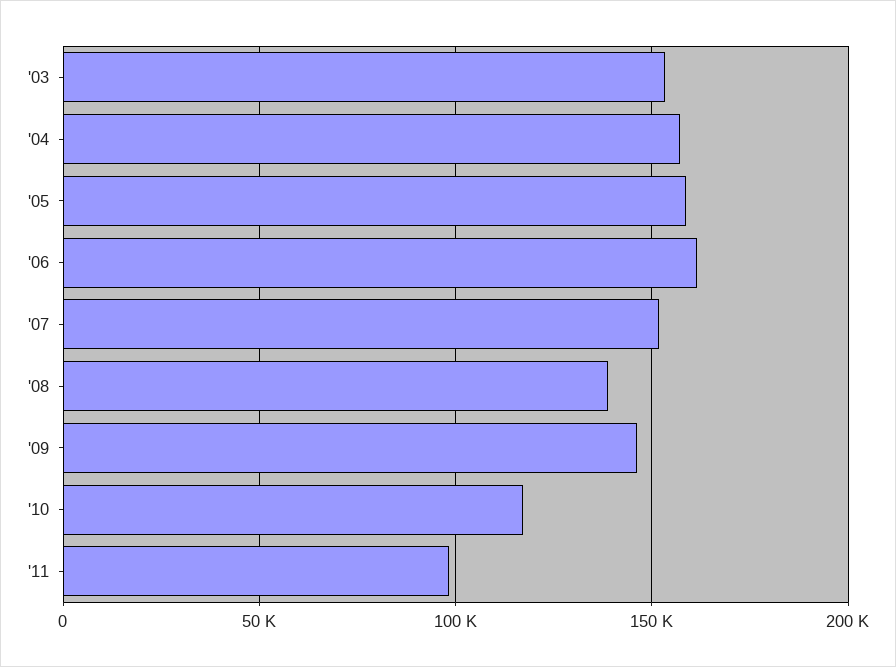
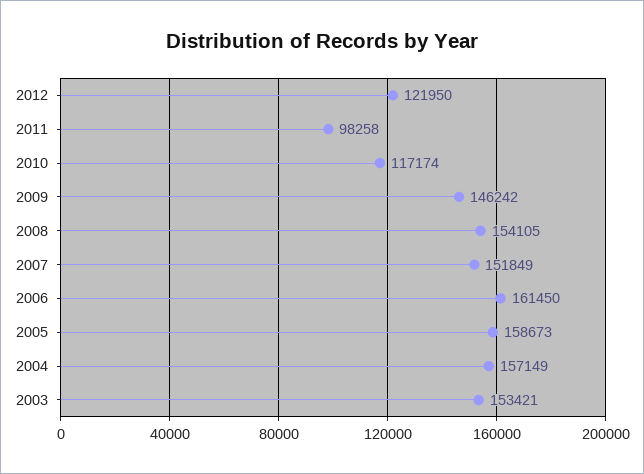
'08: 140000 -> 154105
2012: none -> 121950

